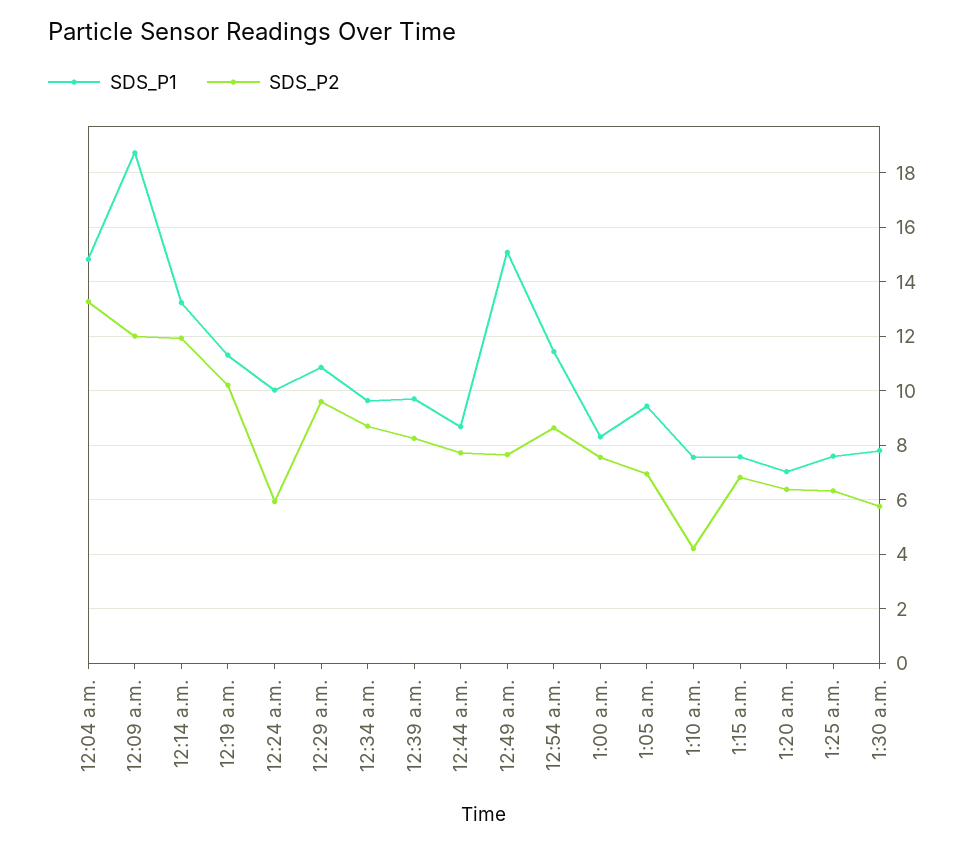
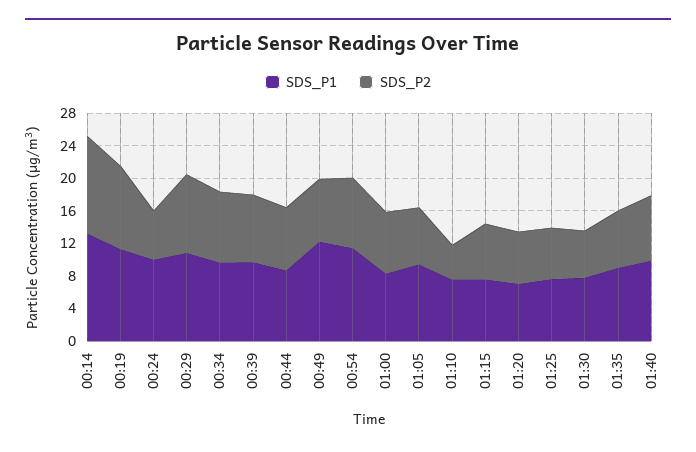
SDS_P1, 12:04 a.m.: 14.75 -> none
SDS_P2, 12:04 a.m.: 13.25 -> none
SDS_P1, 12:09 a.m.: 18.75 -> none
SDS_P2, 12:09 a.m.: 12 -> none
SDS_P1, 12:49 a.m.: 15 -> 12
SDS_P1, 01:35: none -> 9
SDS_P2, 01:35: none -> 7
SDS_P1, 01:40: none -> 10
SDS_P2, 01:40: none -> 8

